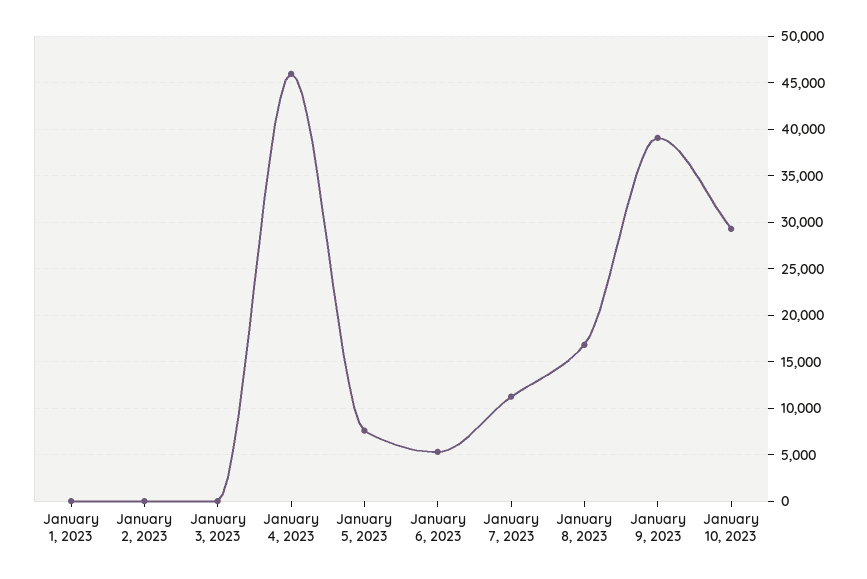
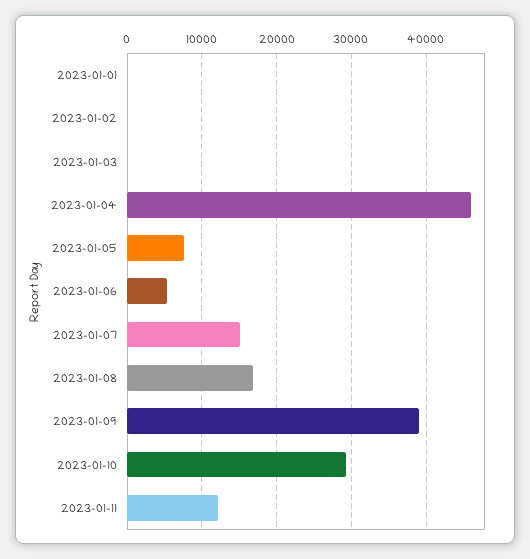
January 7, 2023: 11000 -> 15000
2023-01-11: none -> 12000

